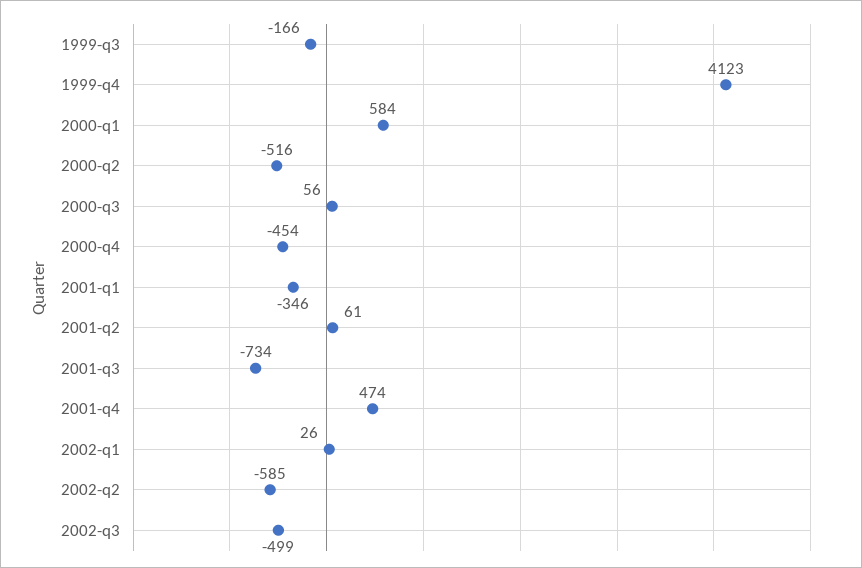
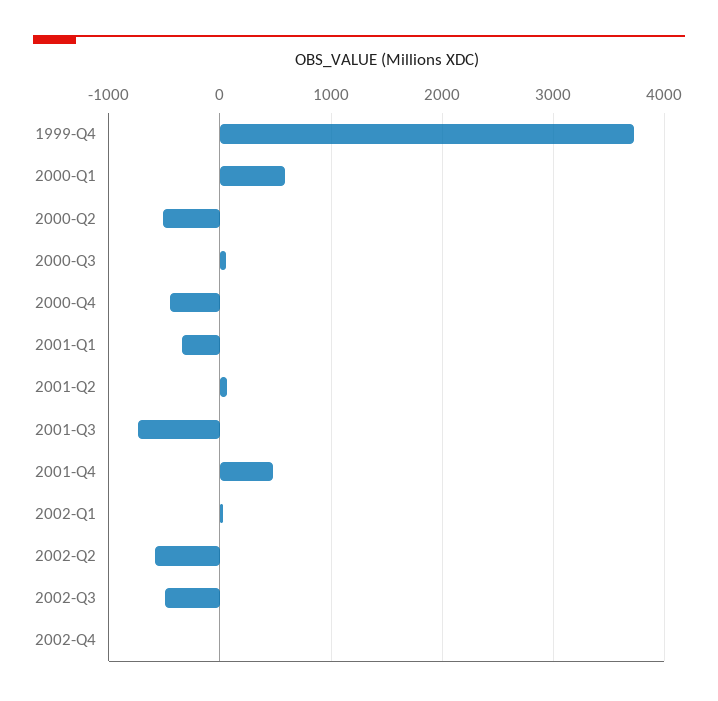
1999-q3: -166 -> none
1999-q4: 4123 -> 3700
2002-Q4: none -> 0

